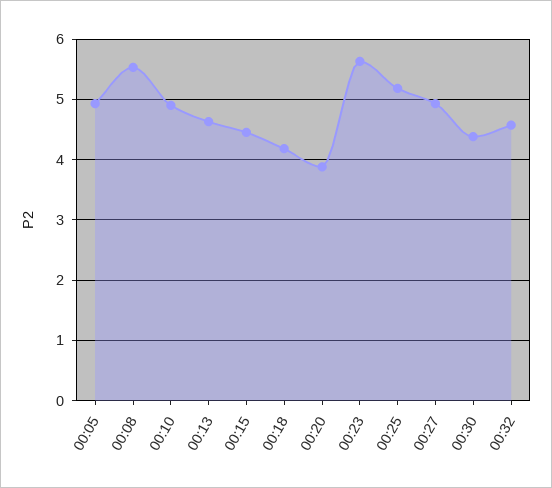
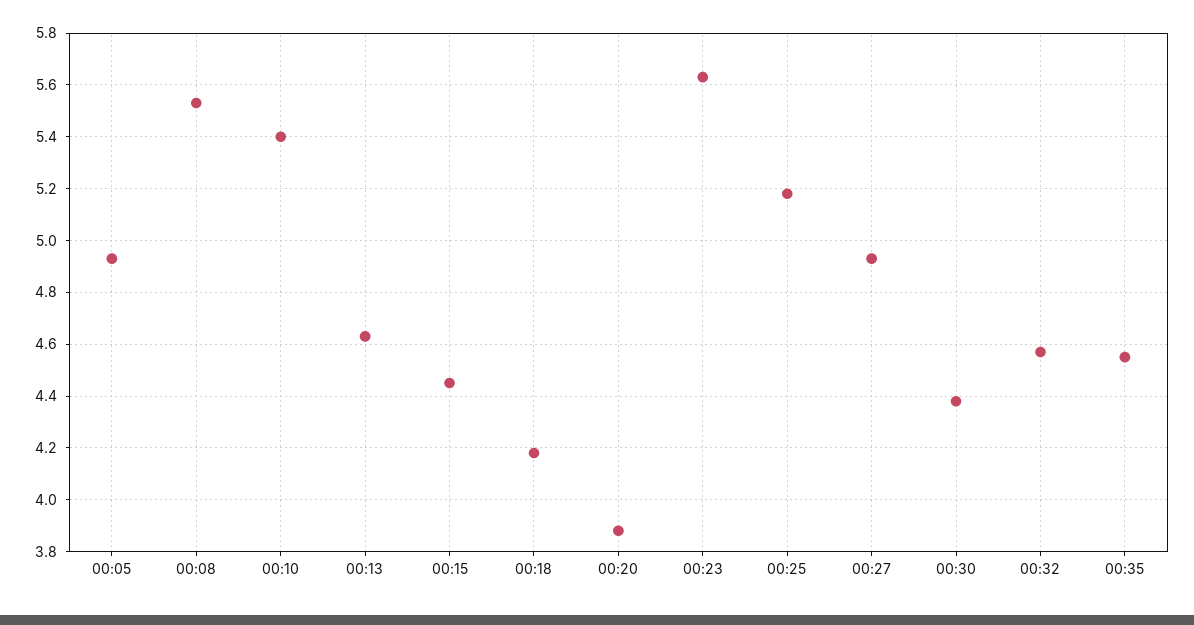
00:10: 4.9 -> 5.4
00:35: none -> 4.55

